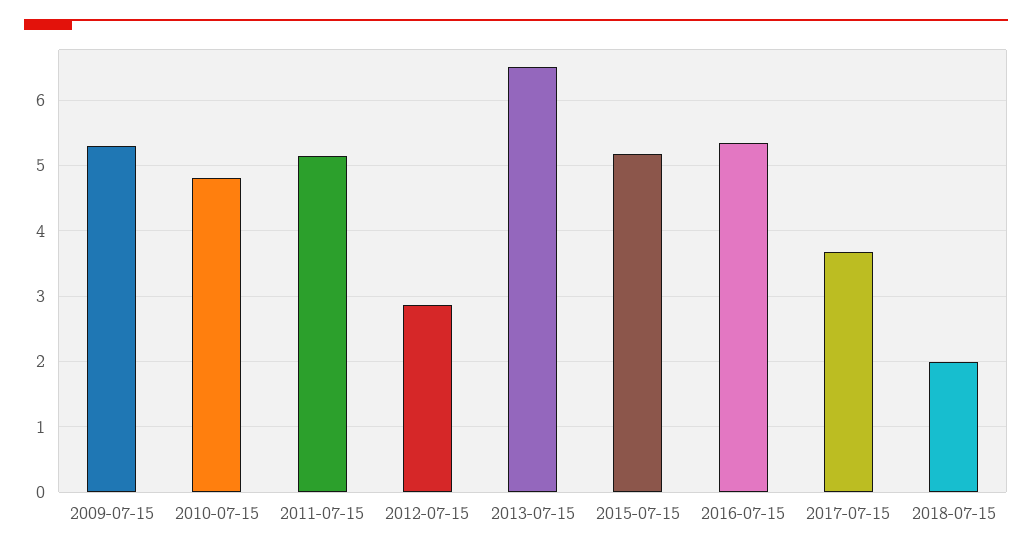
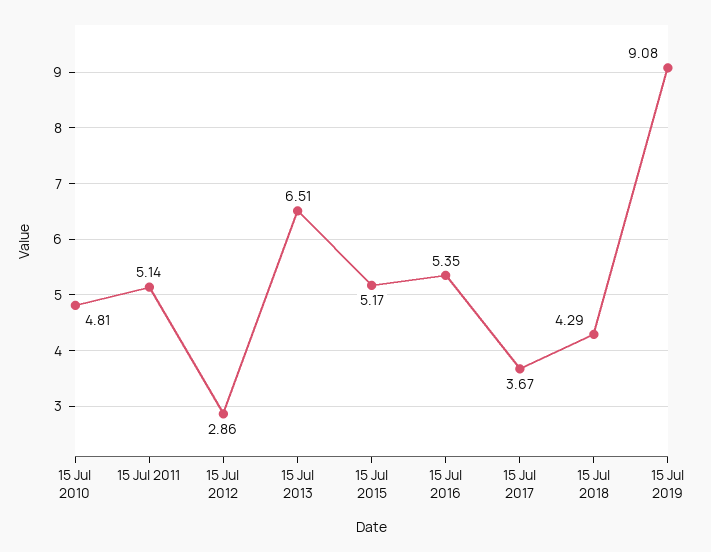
2009-07-15: 5.3 -> none
2018-07-15: 2 -> 4.29
15 Jul 2019: none -> 9.08

